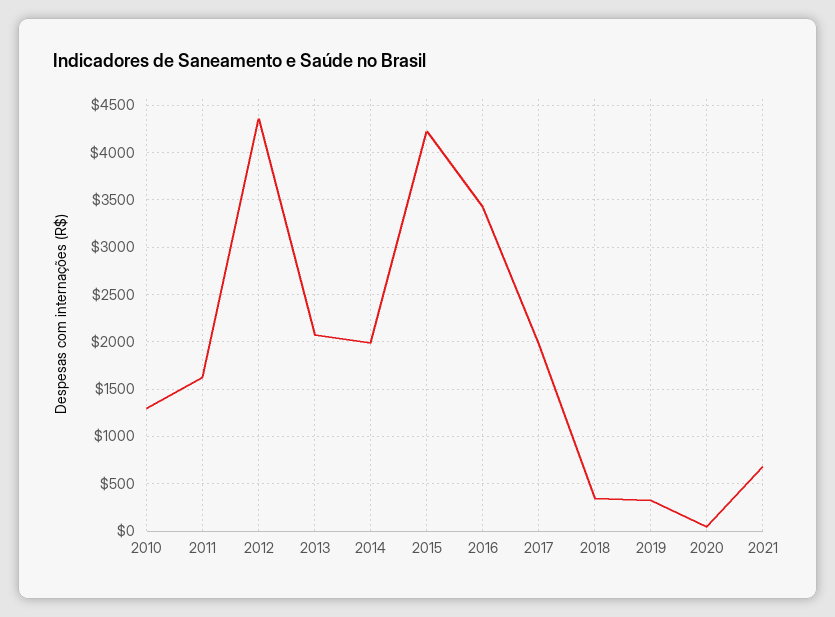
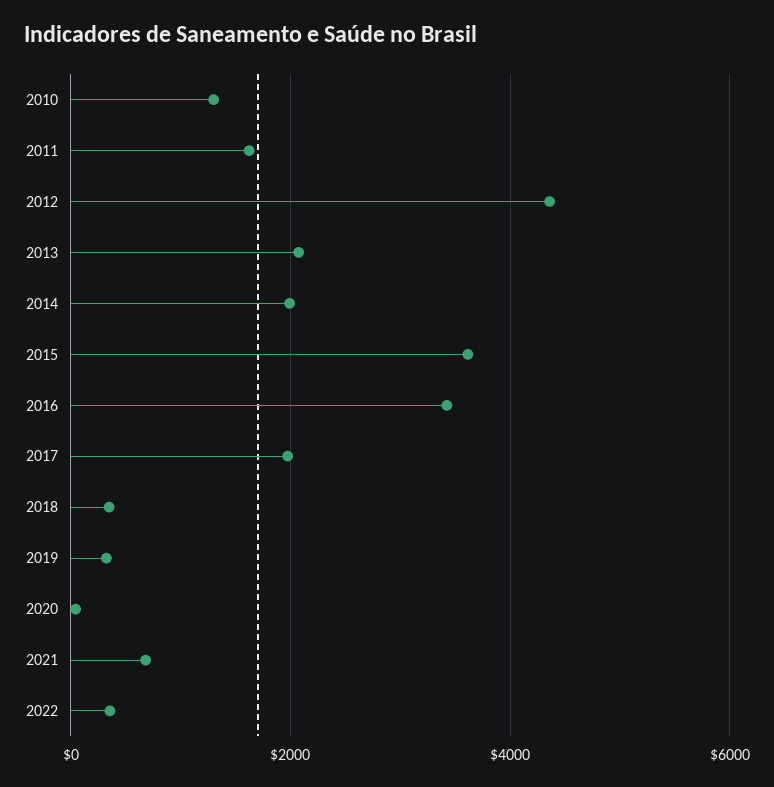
2015: 4200 -> 3600
2022: none -> 400

